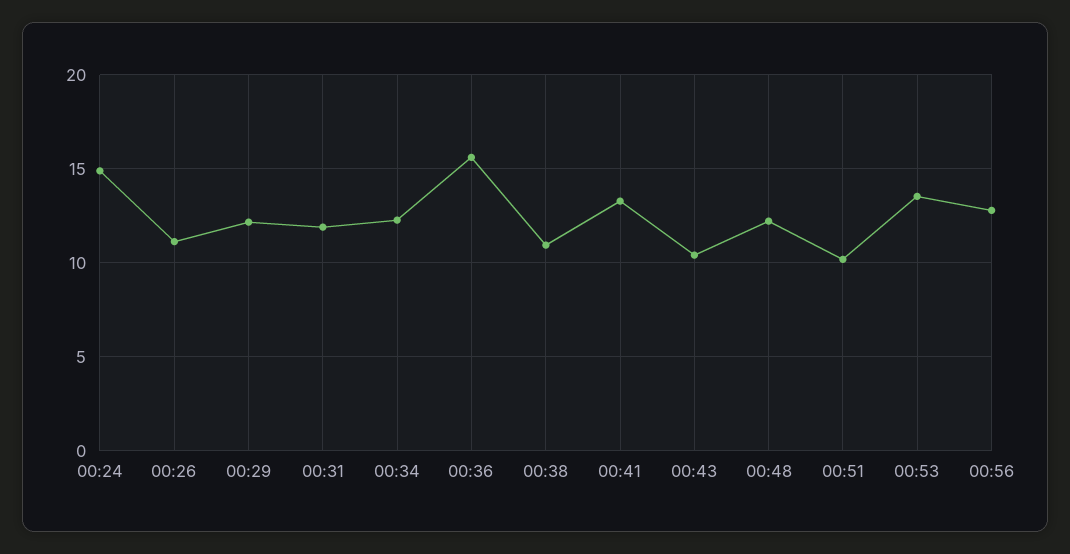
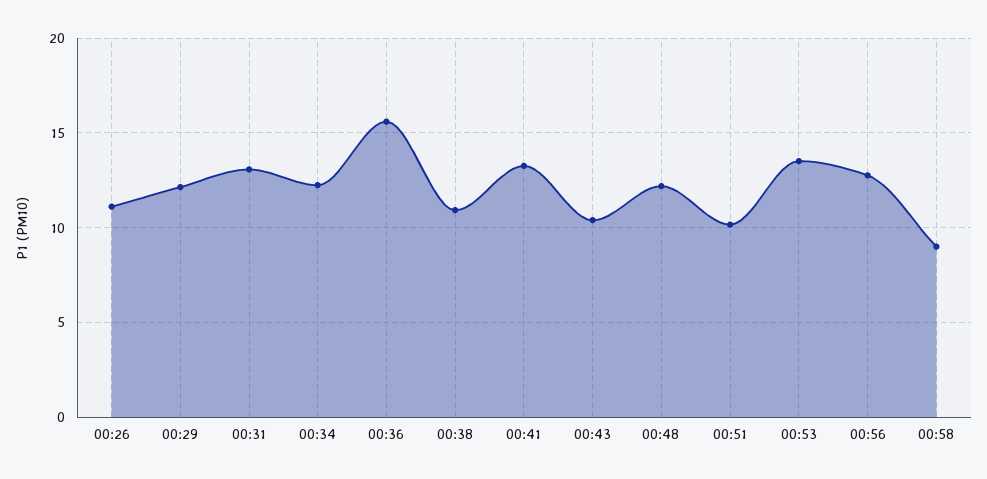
00:24: 15 -> none
00:31: 12 -> 13
00:58: none -> 9

